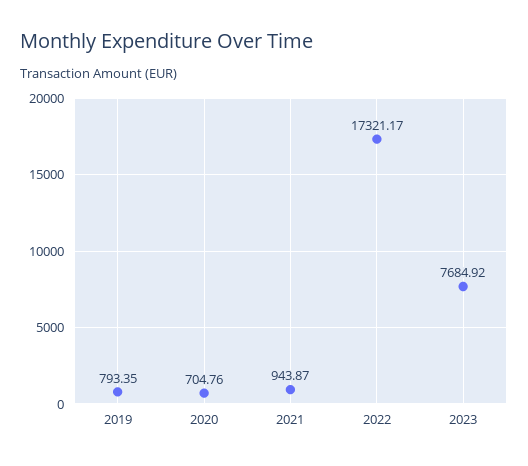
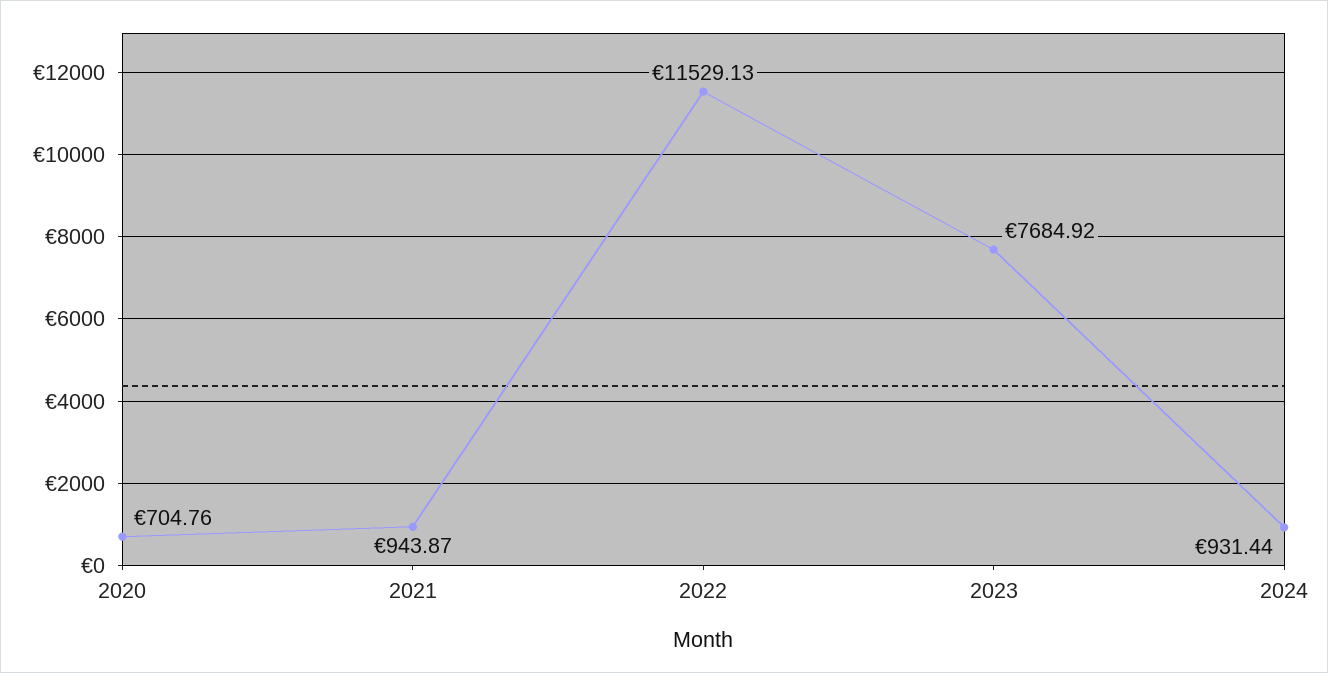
2019: 793.35 -> none
2022: 17321.17 -> 11529.13
2024: none -> 931.44

